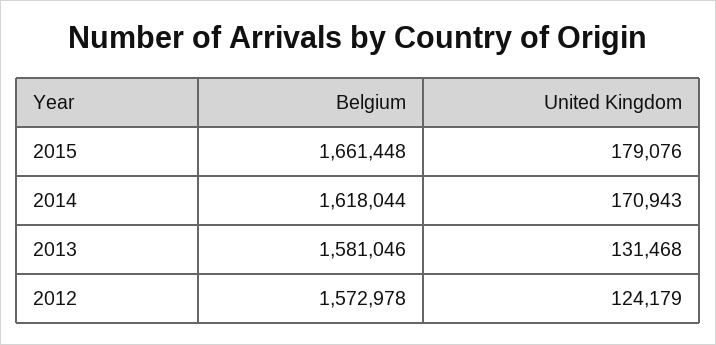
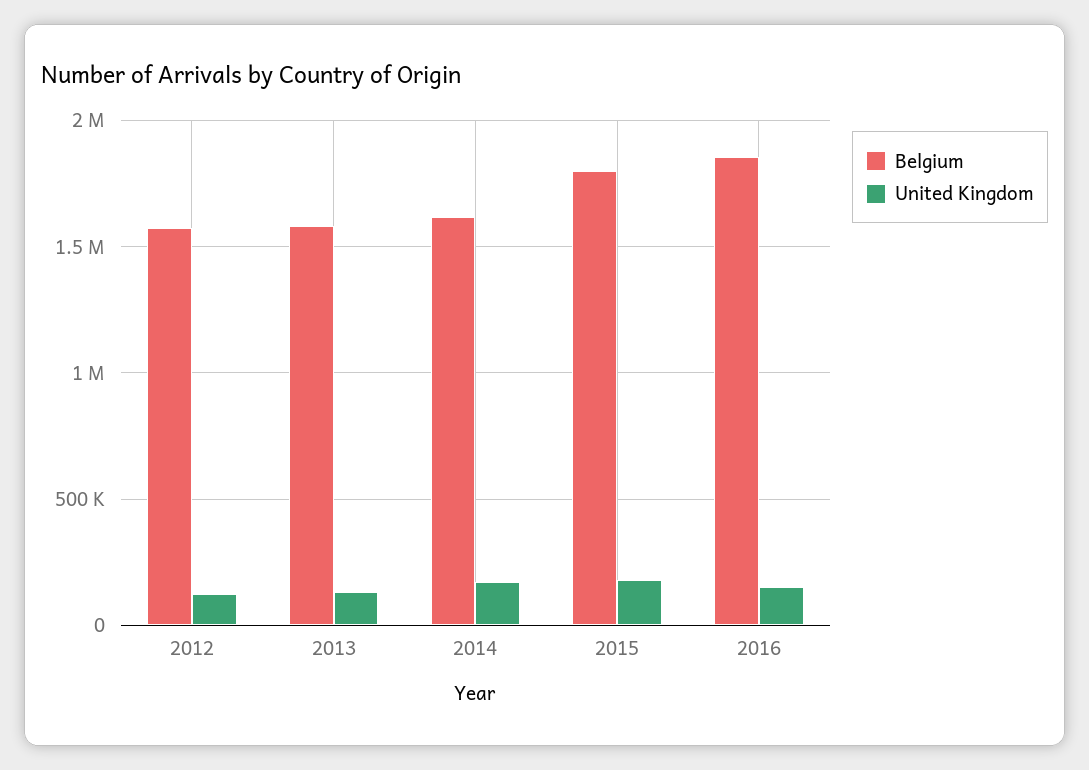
Belgium, 2015: 1661448 -> 1800000
Belgium, 2016: none -> 1850000
United Kingdom, 2016: none -> 150000

